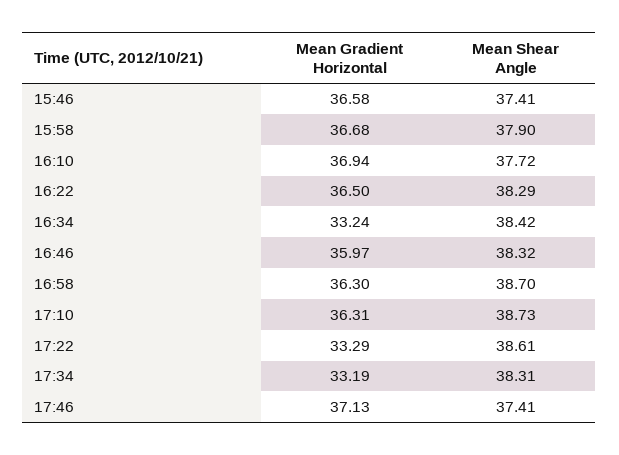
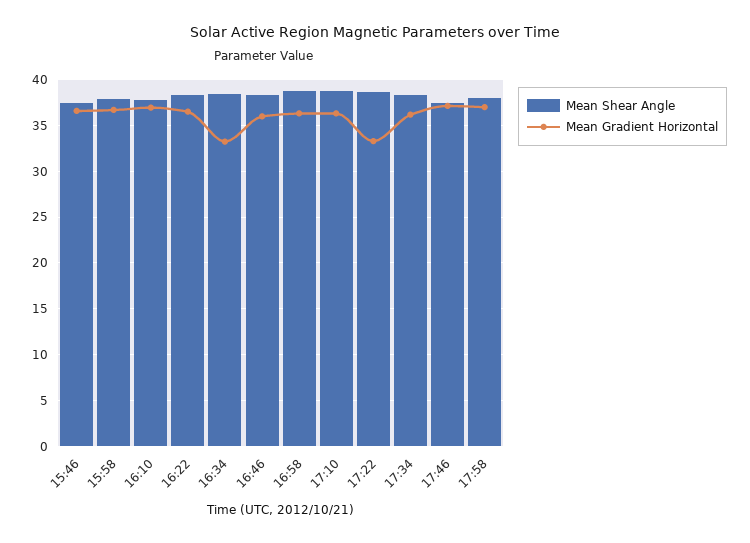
Mean Gradient Horizontal, 17:34: 33.19 -> 36
Mean Shear Angle, 17:58: none -> 38
Mean Gradient Horizontal, 17:58: none -> 37

